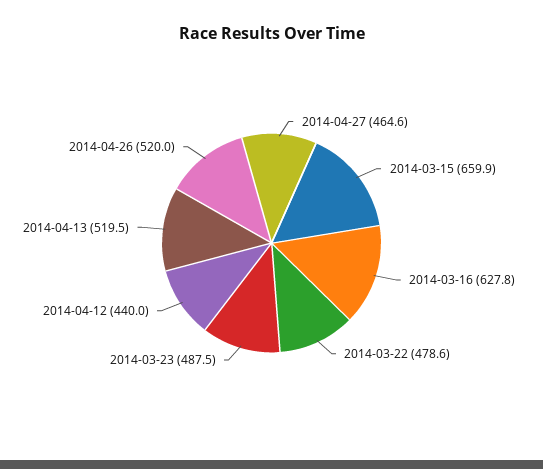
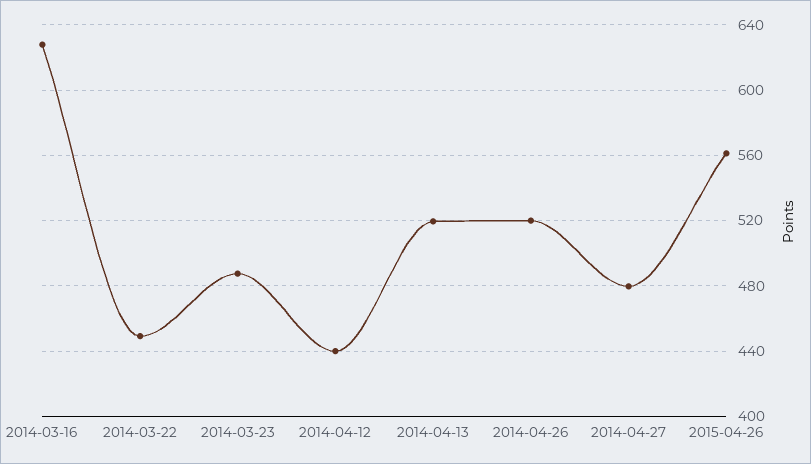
2014-04-27: 464.6 -> 480
2014-03-15: 659.9 -> none
2014-03-22: 478.6 -> 450
2015-04-26: none -> 560

